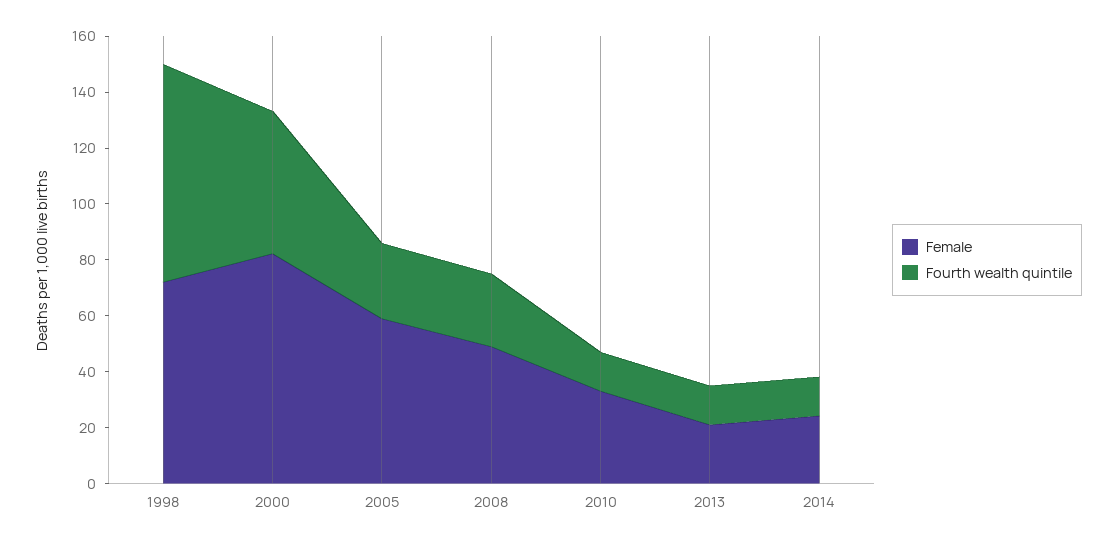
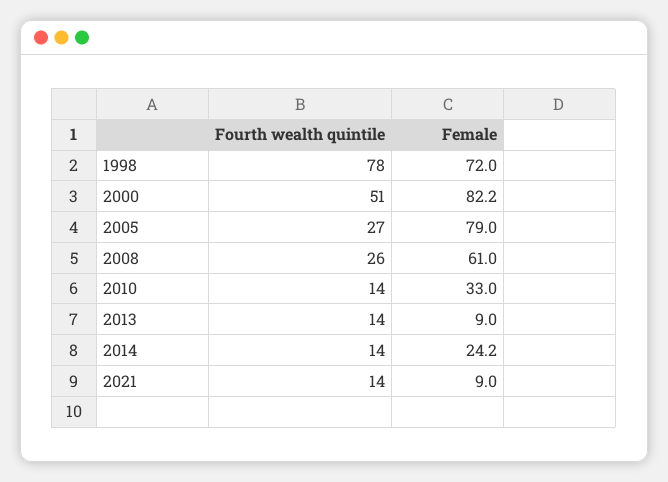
Female, 2005: 60 -> 79
Female, 2008: 50 -> 61
Female, 2013: 20 -> 9
Fourth wealth quintile, 2021: none -> 14
Female, 2021: none -> 9

